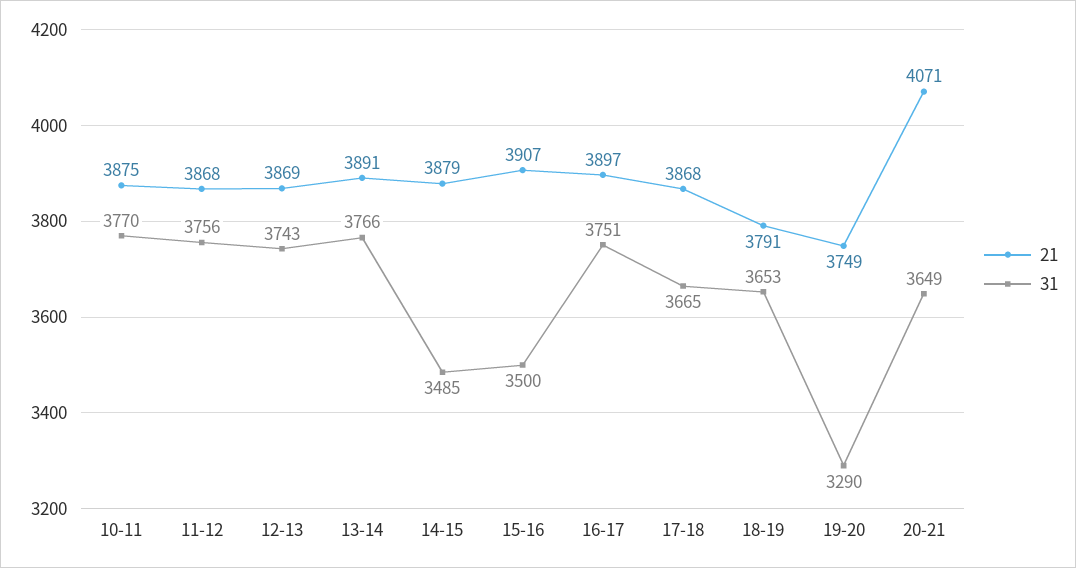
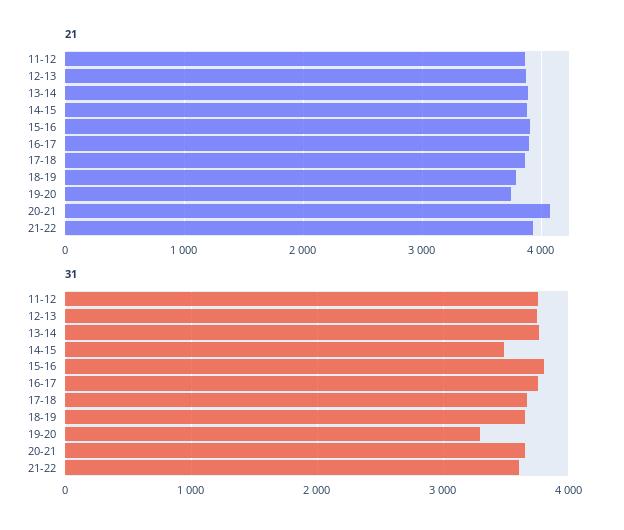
21, 10-11: 3875 -> none
31, 10-11: 3770 -> none
31, 15-16: 3500 -> 3800
21, 21-22: none -> 3900
31, 21-22: none -> 3600

